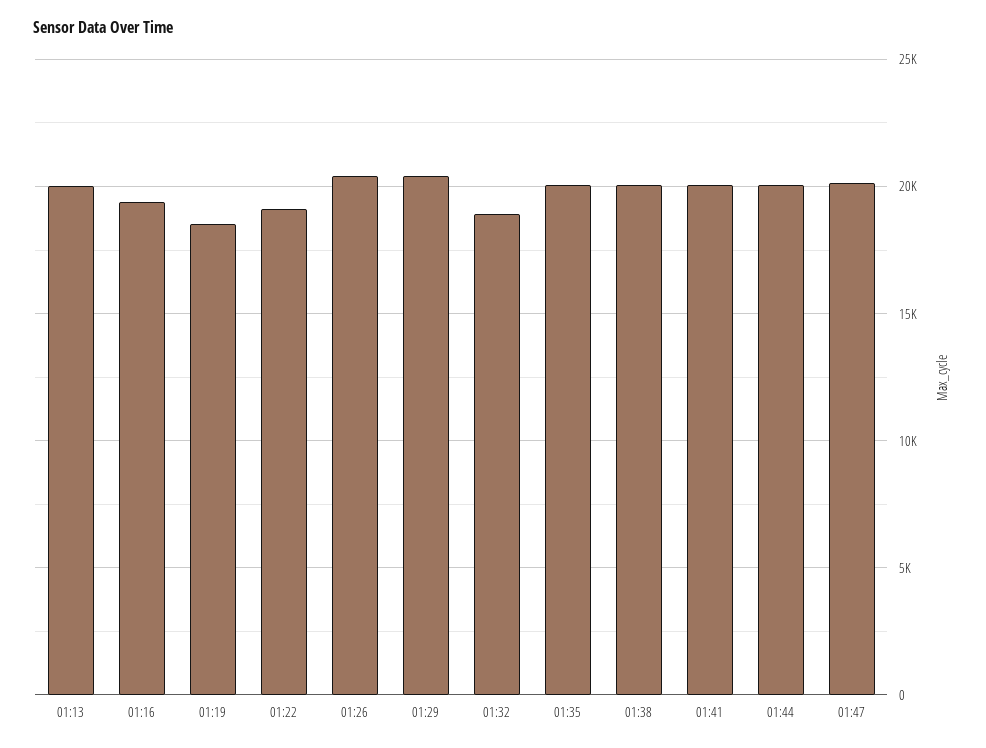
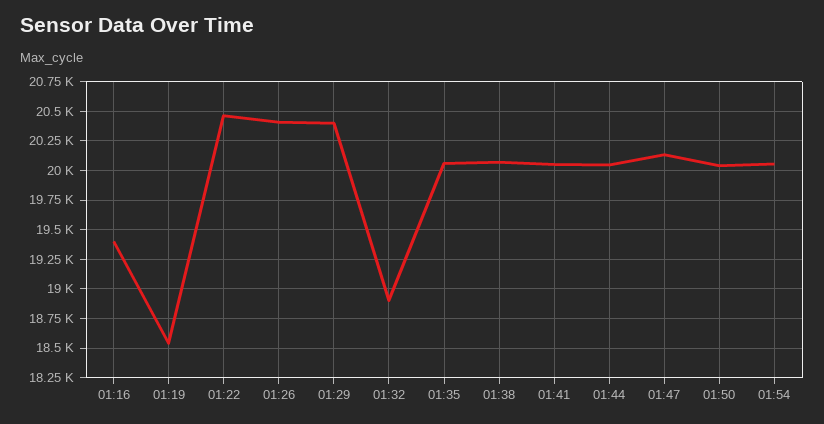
01:13: 20000 -> none
01:22: 19000 -> 20500
01:50: none -> 20000
01:54: none -> 20000

